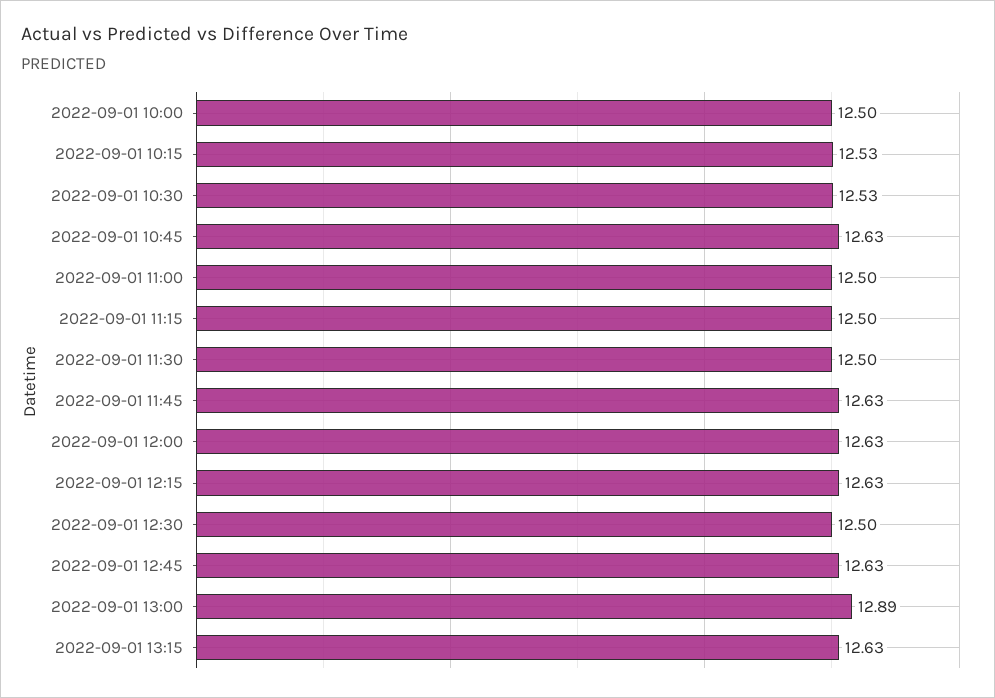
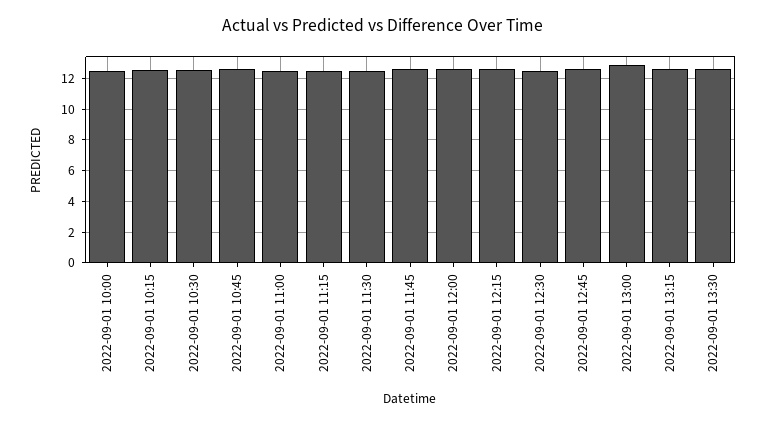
2022-09-01 13:30: none -> 12.5

